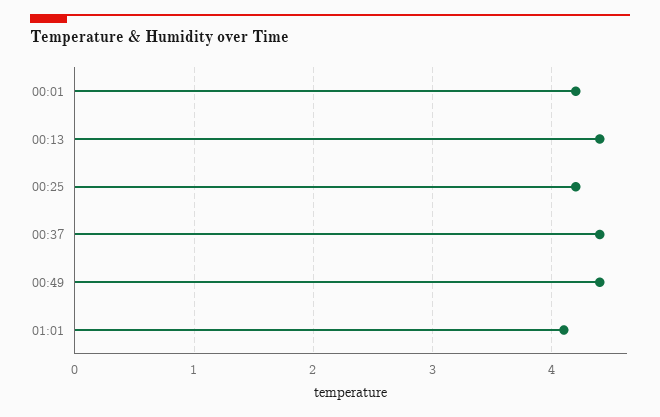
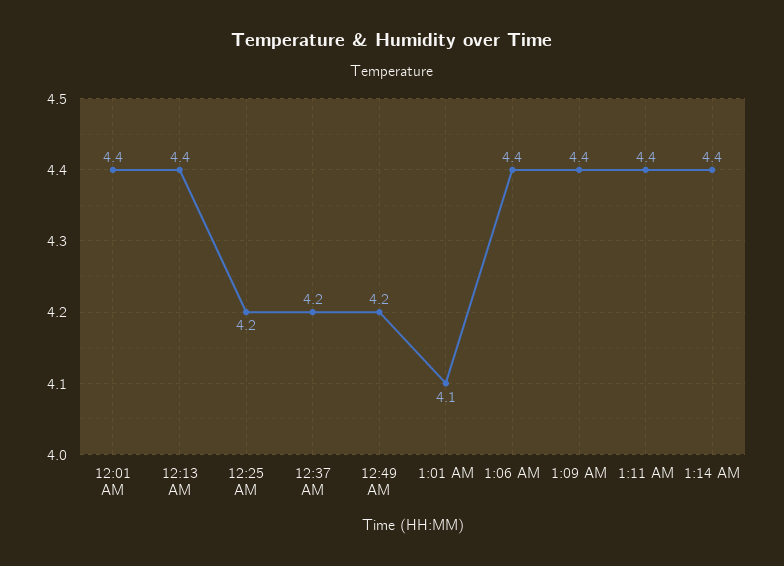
00:01: 4.2 -> 4.4
00:37: 4.4 -> 4.2
00:49: 4.4 -> 4.2
1:06 AM: none -> 4.4
1:09 AM: none -> 4.4
1:11 AM: none -> 4.4
1:14 AM: none -> 4.4

